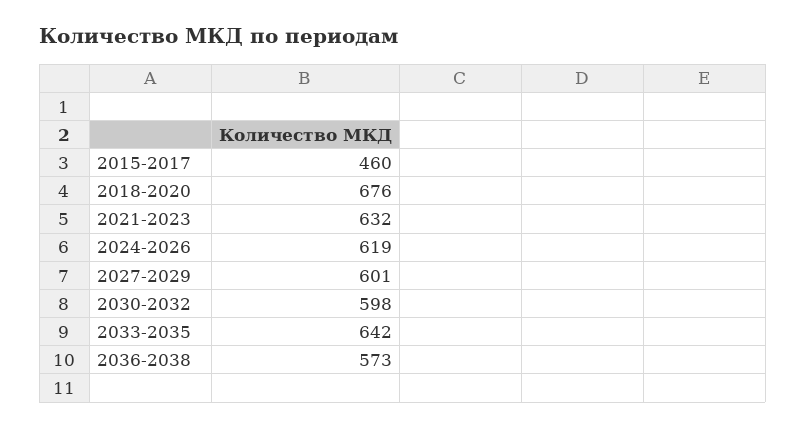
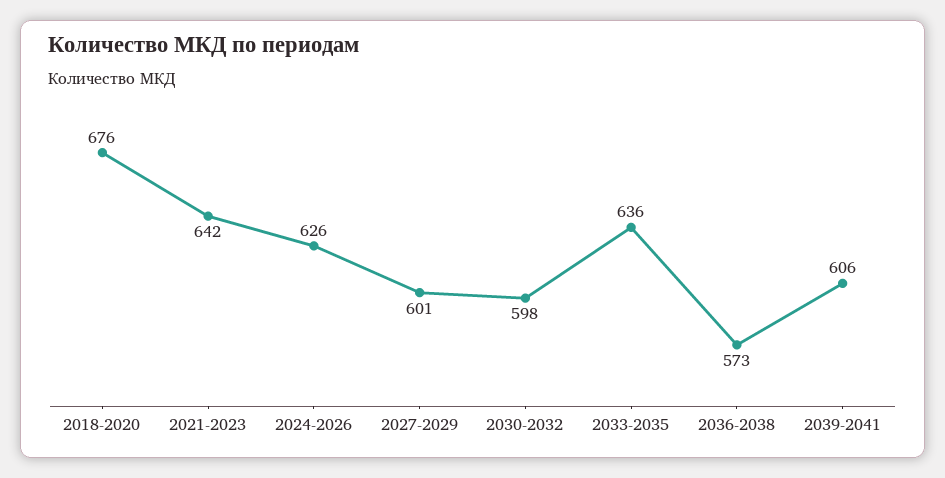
2015-2017: 460 -> none
2021-2023: 632 -> 642
2024-2026: 619 -> 626
2033-2035: 642 -> 636
2039-2041: none -> 606

